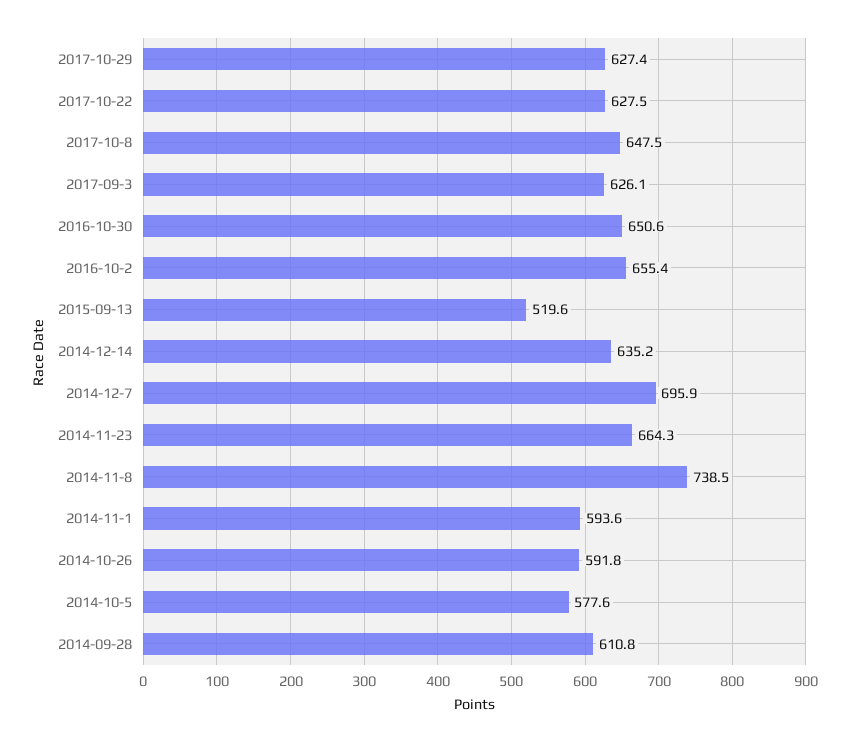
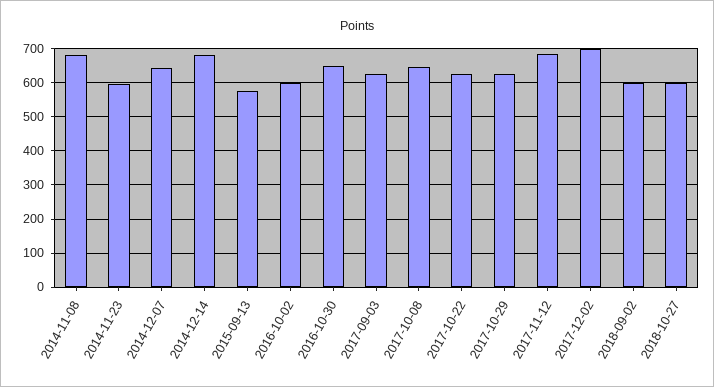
2016-10-2: 655.4 -> 600
2015-09-13: 519.6 -> 580
2014-12-14: 635.2 -> 680
2014-12-7: 695.9 -> 640
2014-11-23: 664.3 -> 600
2014-11-8: 738.5 -> 680
2014-11-1: 593.6 -> none
2014-10-26: 591.8 -> none
2014-10-5: 577.6 -> none
2014-09-28: 610.8 -> none
2017-11-12: none -> 680
2017-12-02: none -> 700
2018-09-02: none -> 600
2018-10-27: none -> 600

